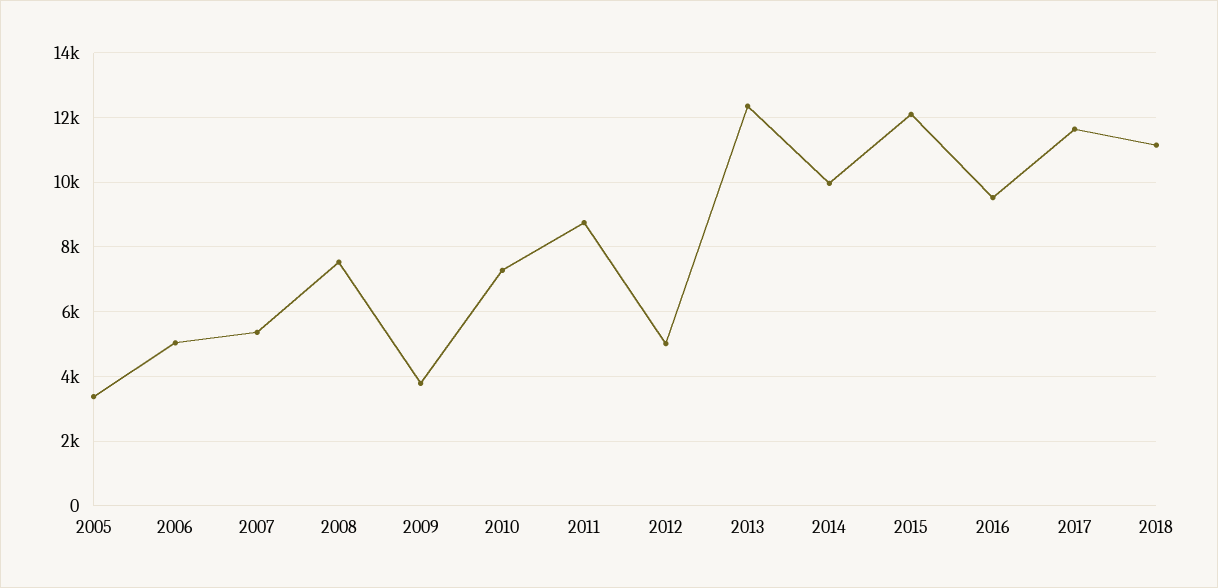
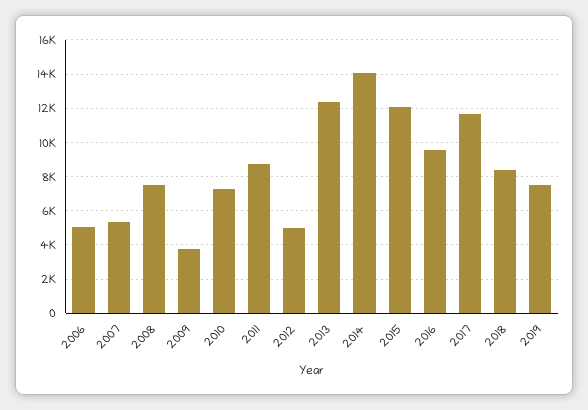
2005: 3400 -> none
2014: 10000 -> 14000
2018: 11200 -> 8500
2019: none -> 7500

